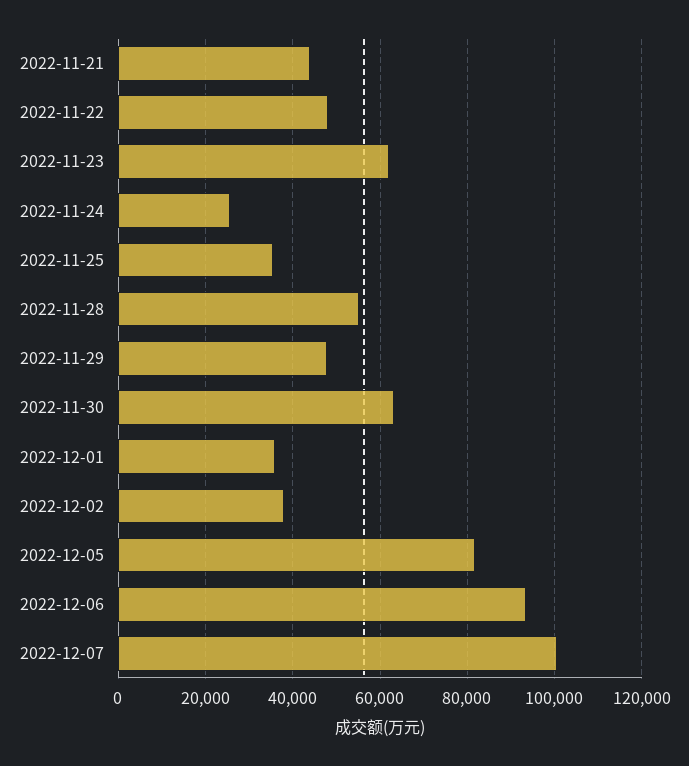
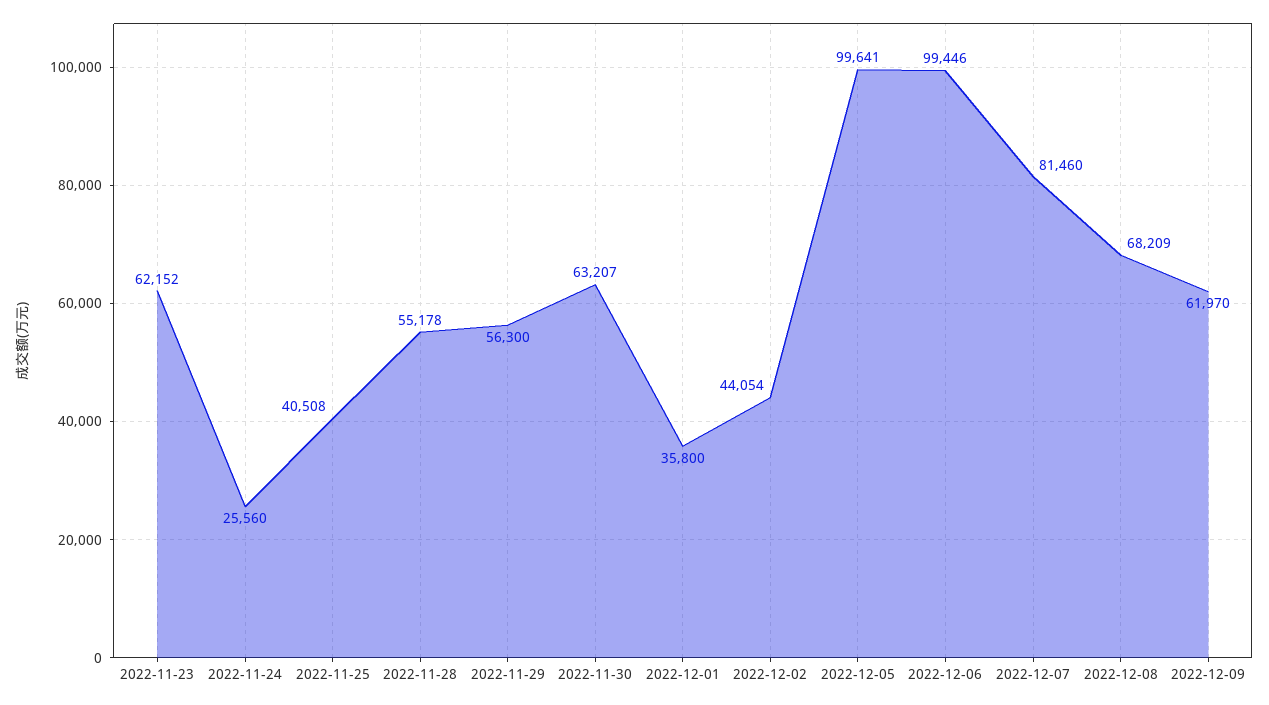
2022-11-21: 44000 -> none
2022-11-22: 48000 -> none
2022-11-25: 36000 -> 40508
2022-11-29: 48000 -> 56300
2022-12-02: 38000 -> 44054
2022-12-05: 82000 -> 99641
2022-12-06: 94000 -> 99446
2022-12-07: 100000 -> 81460
2022-12-08: none -> 68209
2022-12-09: none -> 61970

